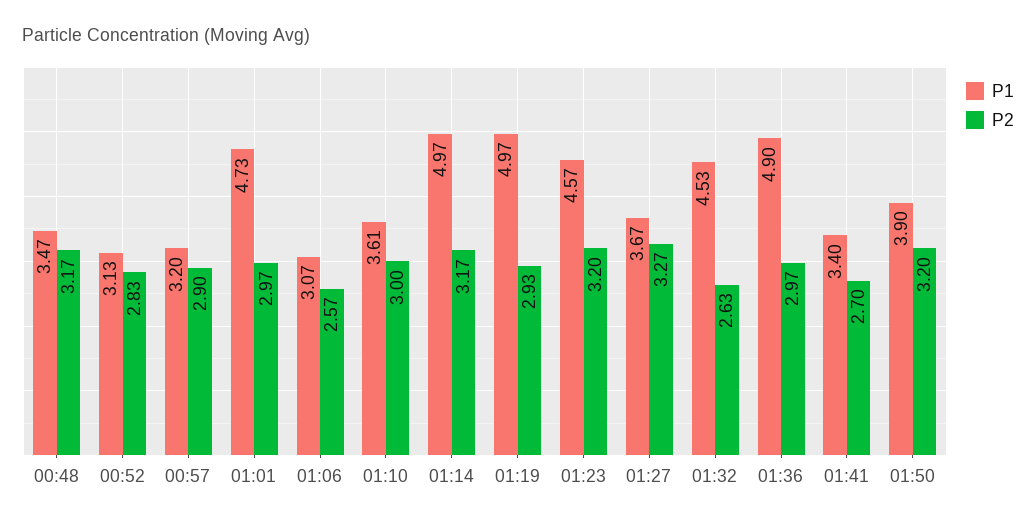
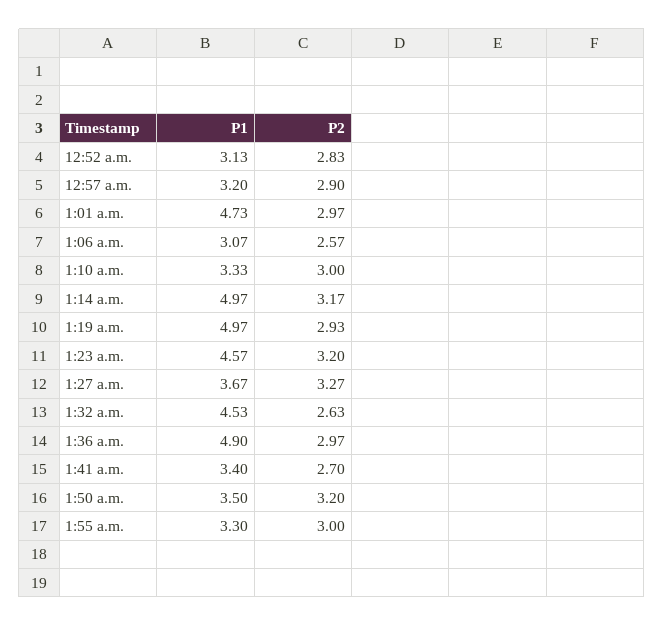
P1, 00:48: 3.47 -> none
P2, 00:48: 3.17 -> none
P1, 01:10: 3.61 -> 3.33
P1, 01:50: 3.9 -> 3.5
P1, 1:55 a.m.: none -> 3.3
P2, 1:55 a.m.: none -> 3

